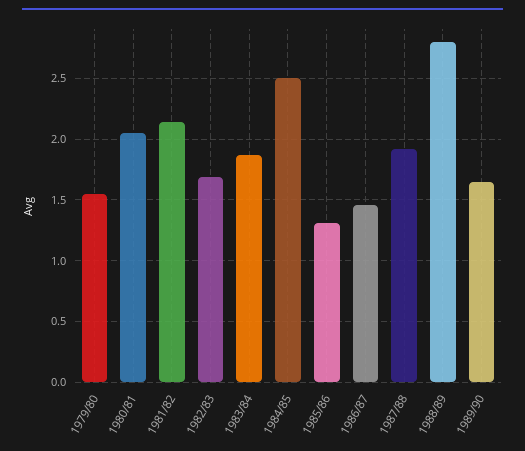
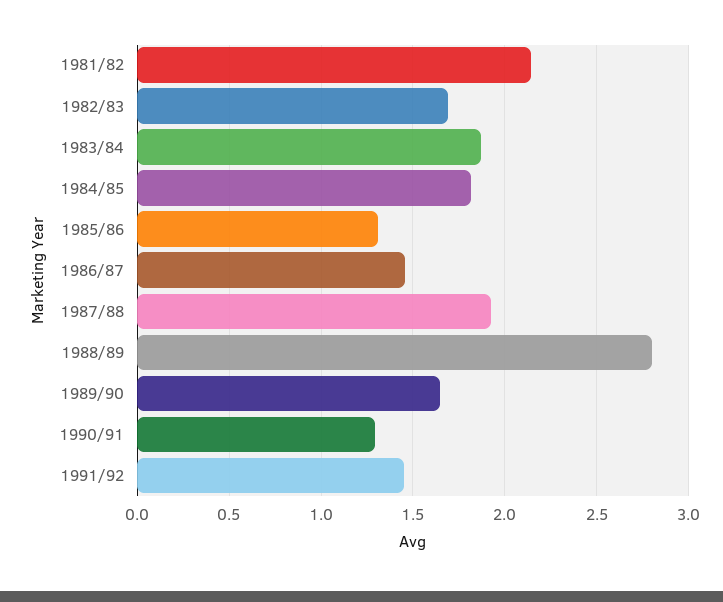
1979/80: 1.55 -> none
1980/81: 2.05 -> none
1984/85: 2.5 -> 1.8
1990/91: none -> 1.3
1991/92: none -> 1.45

